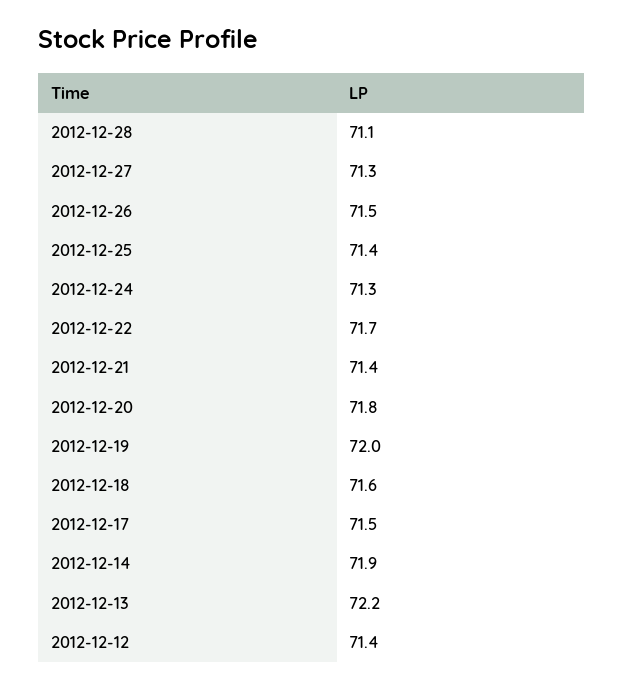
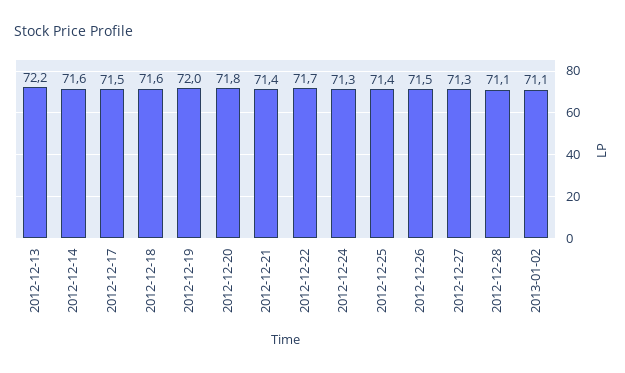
2012-12-14: 71.9 -> 71.6
2012-12-12: 71.4 -> none
2013-01-02: none -> 71.1

